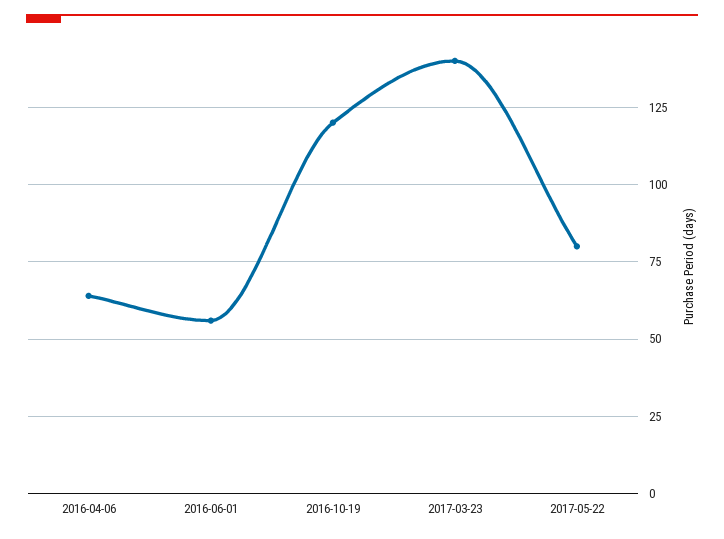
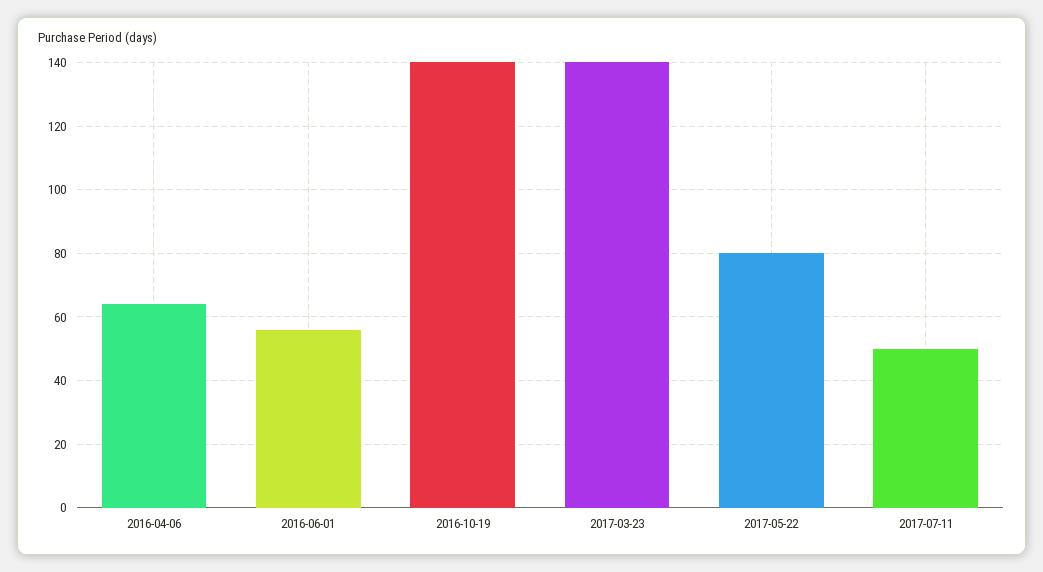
2016-10-19: 120 -> 140
2017-07-11: none -> 50

